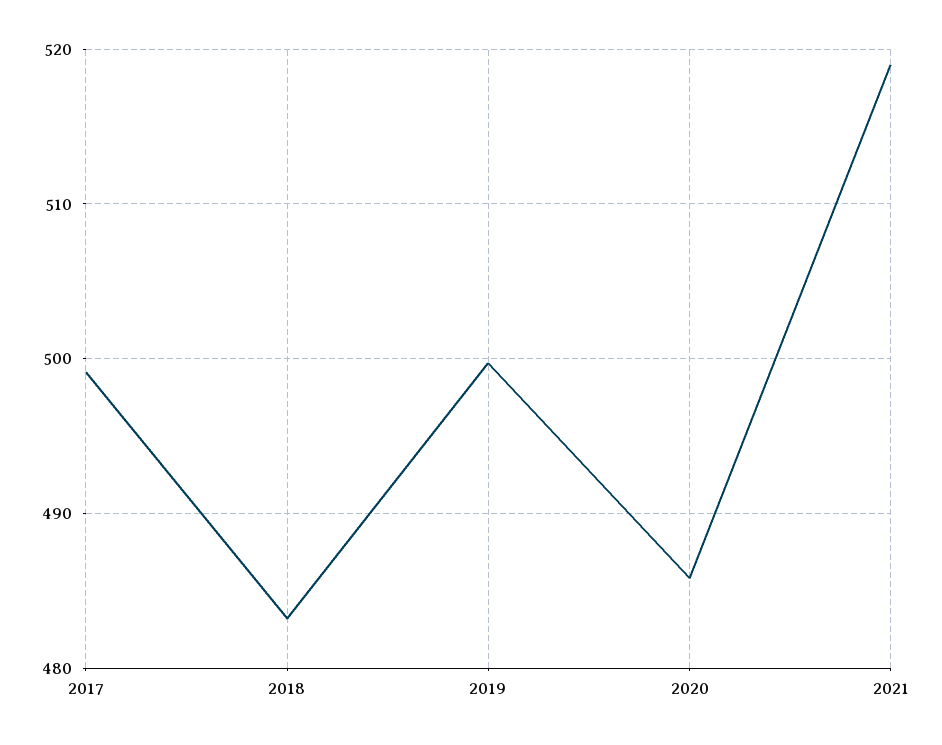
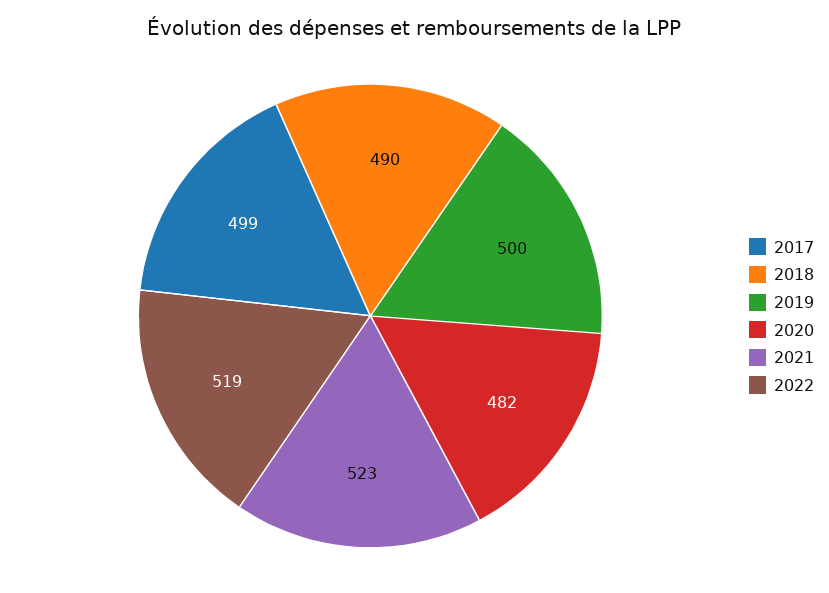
2018: 483 -> 490
2020: 486 -> 482
2021: 519 -> 523
2022: none -> 519

